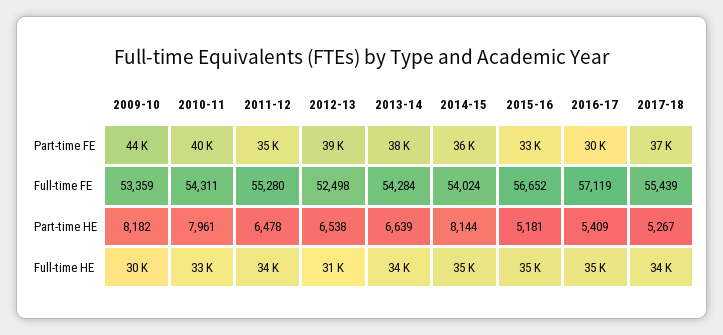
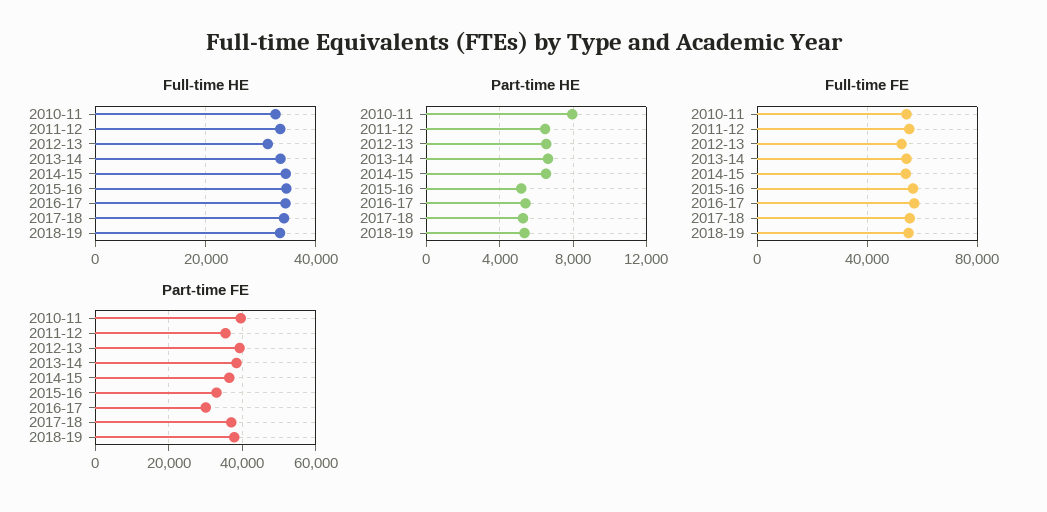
Part-time FE, 2009-10: 44000 -> none
Full-time FE, 2009-10: 53359 -> none
Part-time HE, 2009-10: 8182 -> none
Part-time HE, 2014-15: 8144 -> 6500
Full-time HE, 2009-10: 30000 -> none
Full-time HE, 2018-19: none -> 34000
Part-time HE, 2018-19: none -> 5500
Full-time FE, 2018-19: none -> 55000
Part-time FE, 2018-19: none -> 38000

